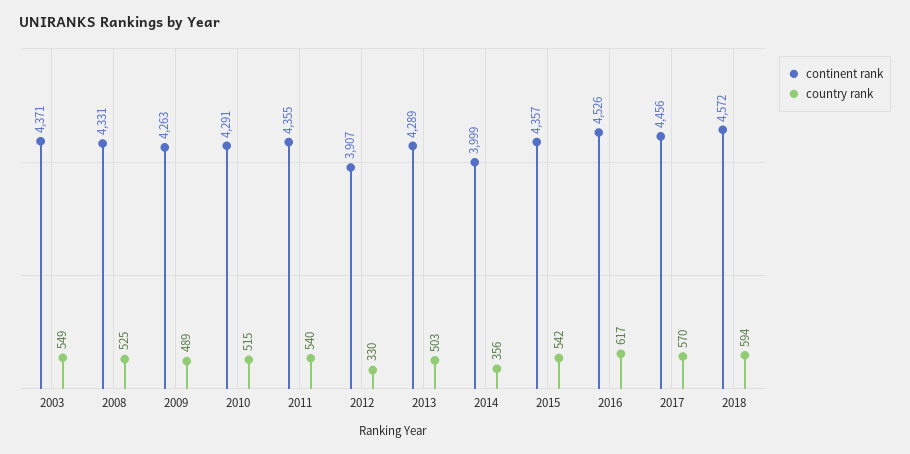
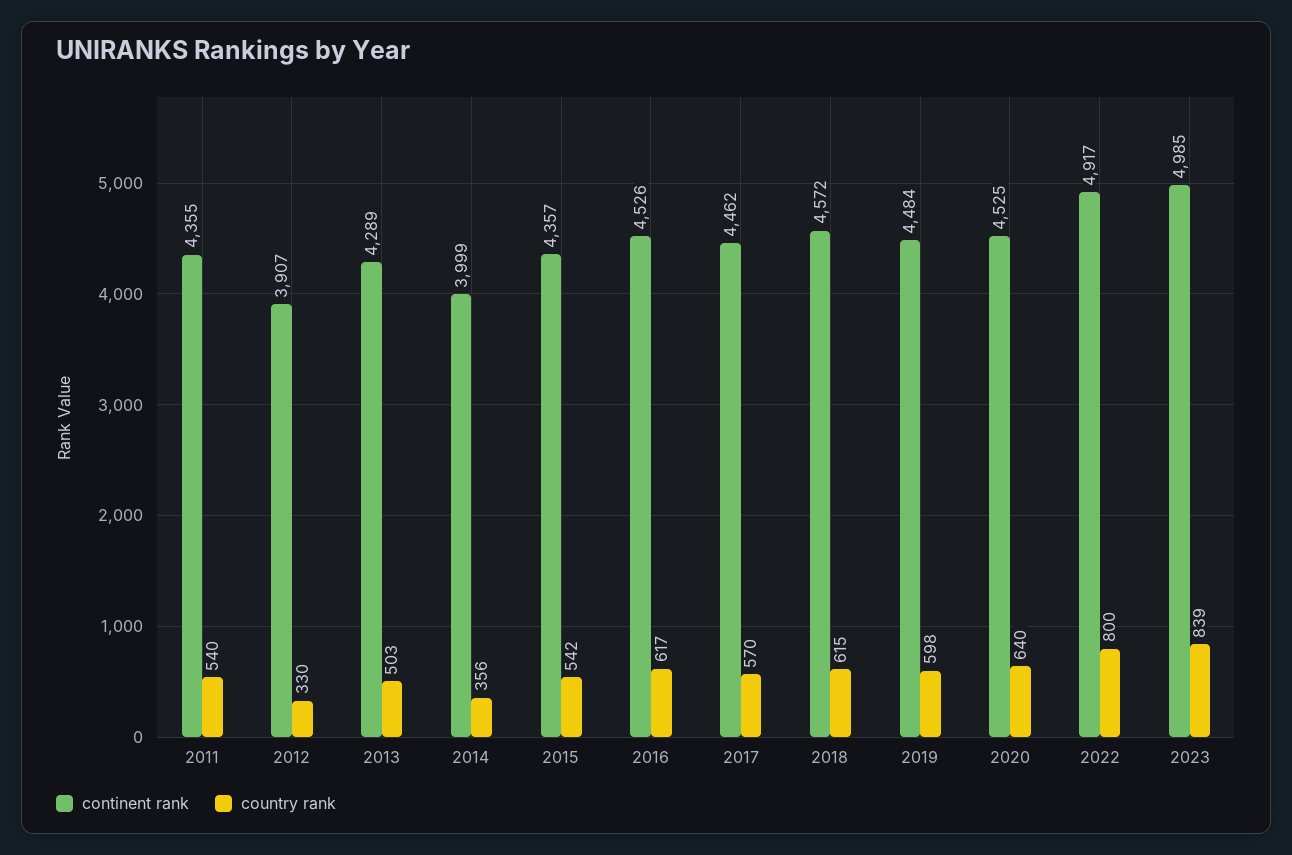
continent rank, 2003: 4371 -> none
country rank, 2003: 549 -> none
continent rank, 2008: 4331 -> none
country rank, 2008: 525 -> none
continent rank, 2009: 4263 -> none
country rank, 2009: 489 -> none
continent rank, 2010: 4291 -> none
country rank, 2010: 515 -> none
continent rank, 2017: 4456 -> 4462
country rank, 2018: 594 -> 615
continent rank, 2019: none -> 4484
country rank, 2019: none -> 598
continent rank, 2020: none -> 4525
country rank, 2020: none -> 640
continent rank, 2022: none -> 4917
country rank, 2022: none -> 800
continent rank, 2023: none -> 4985
country rank, 2023: none -> 839

